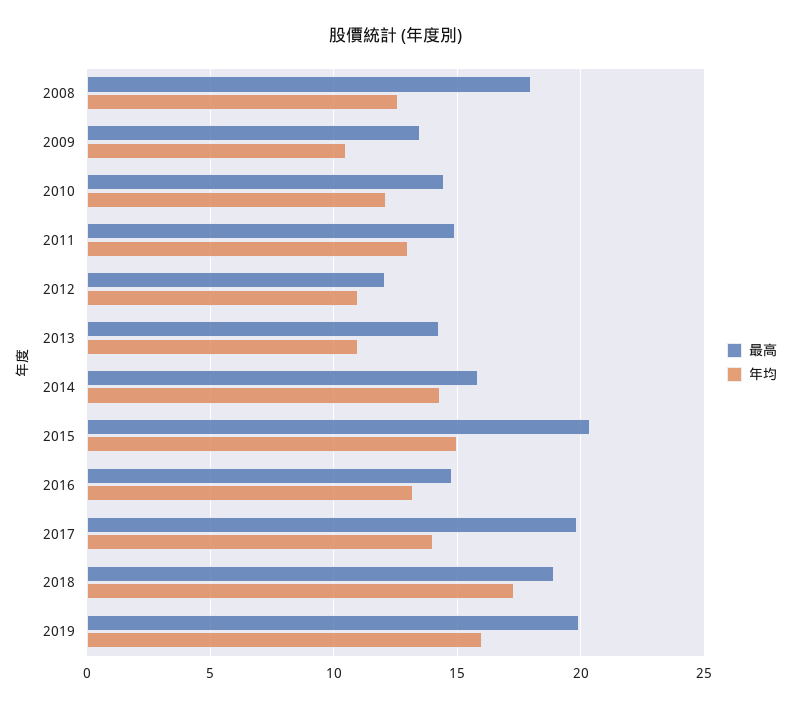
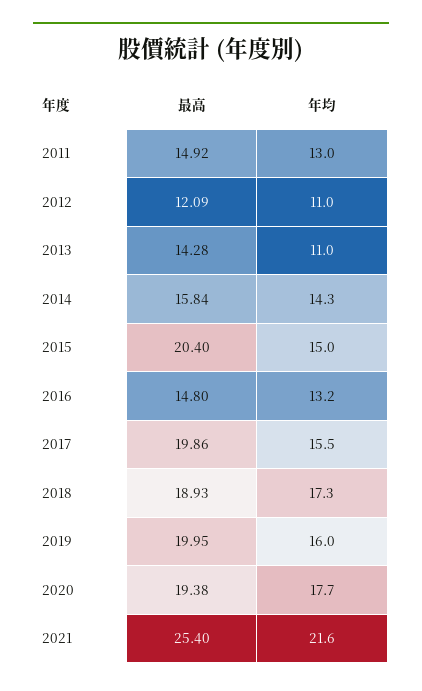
最高, 2008: 18 -> none
年均, 2008: 12.5 -> none
最高, 2009: 13.5 -> none
年均, 2009: 10.5 -> none
最高, 2010: 14.5 -> none
年均, 2010: 12 -> none
年均, 2017: 14 -> 15.5
最高, 2020: none -> 19.38
年均, 2020: none -> 17.7
最高, 2021: none -> 25.4
年均, 2021: none -> 21.6

